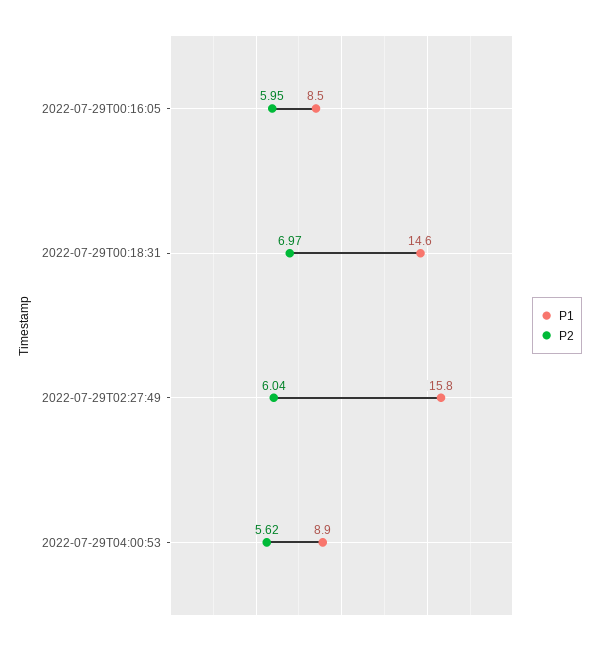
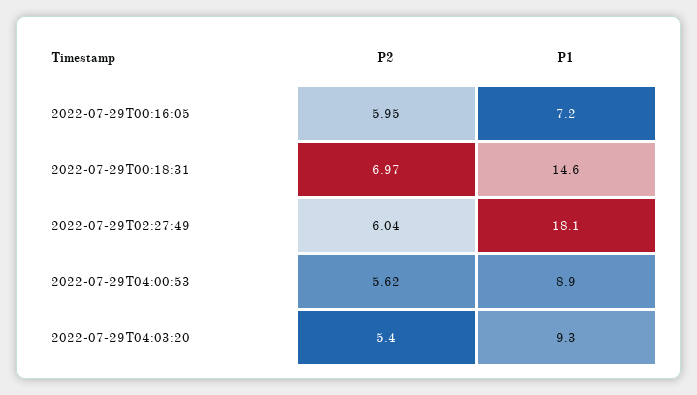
P1, 2022-07-29T00:16:05: 8.5 -> 7.2
P1, 2022-07-29T02:27:49: 15.8 -> 18.1
P2, 2022-07-29T04:03:20: none -> 5.4
P1, 2022-07-29T04:03:20: none -> 9.3

